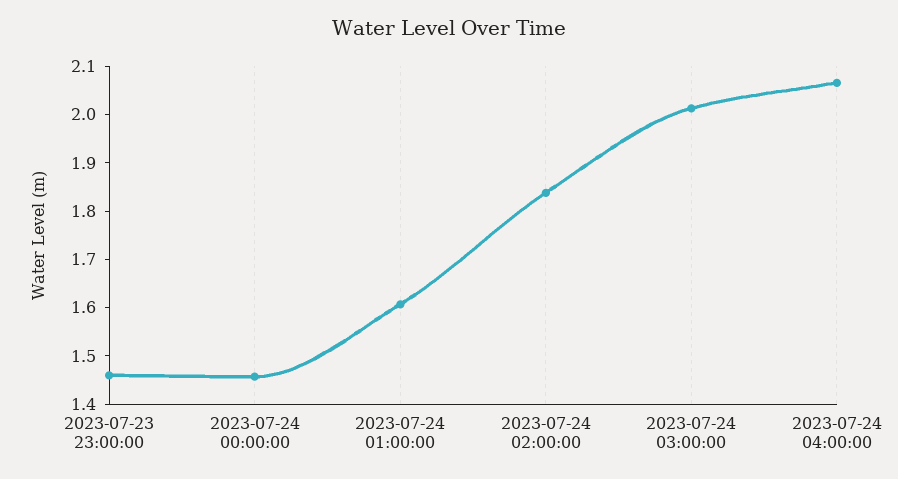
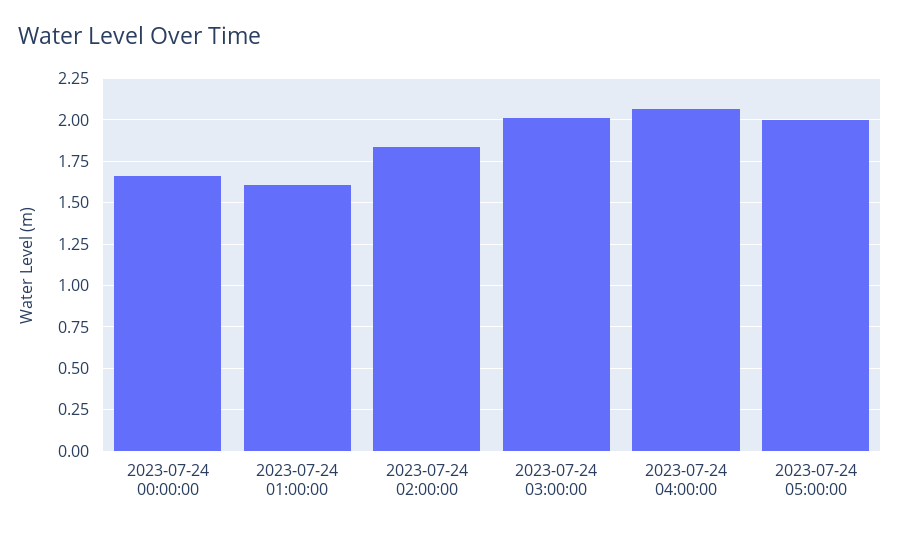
2023-07-23 23:00:00: 1.46 -> none
2023-07-24 00:00:00: 1.46 -> 1.65
2023-07-24 05:00:00: none -> 2

